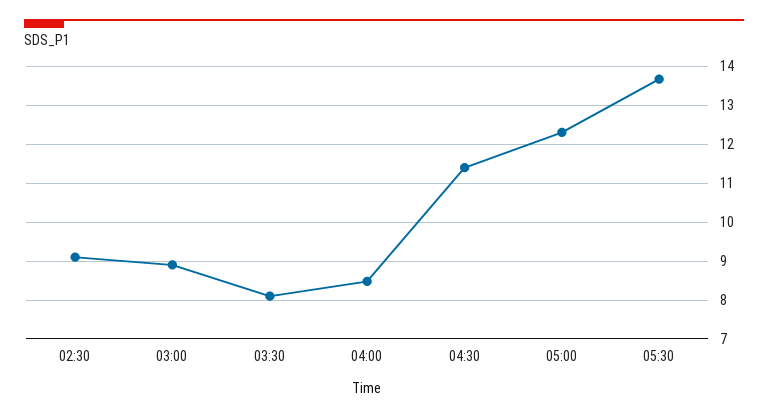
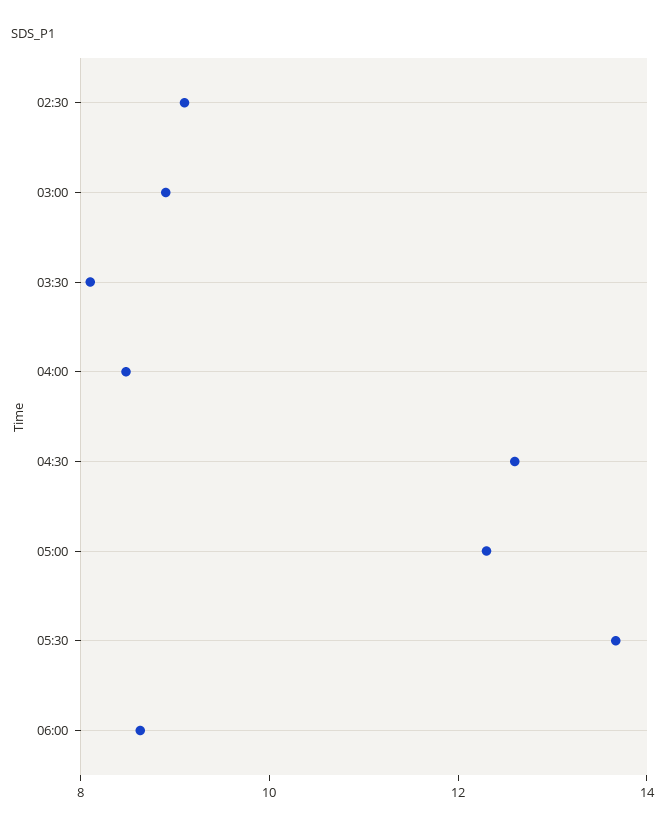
04:30: 11.4 -> 12.5
06:00: none -> 8.5

